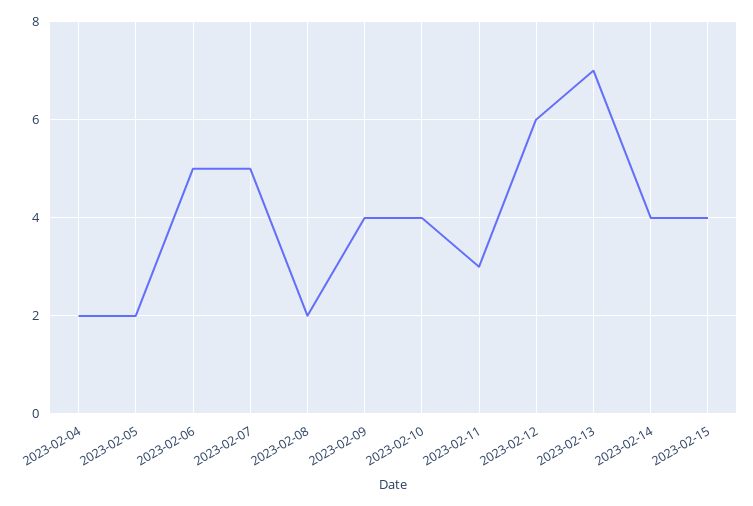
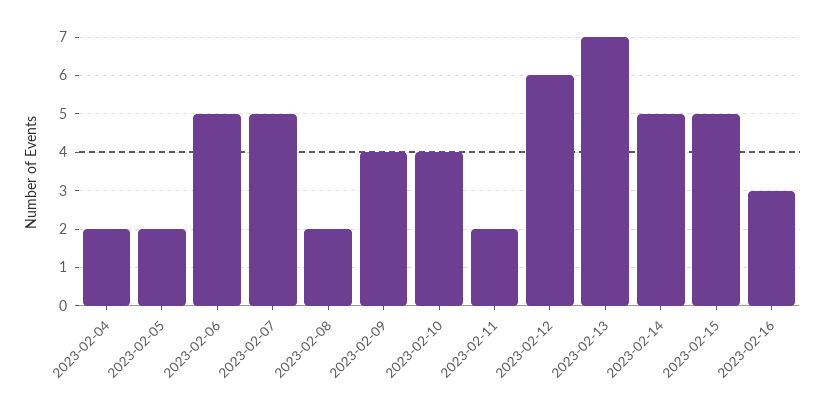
2023-02-11: 3 -> 2
2023-02-14: 4 -> 5
2023-02-15: 4 -> 5
2023-02-16: none -> 3

